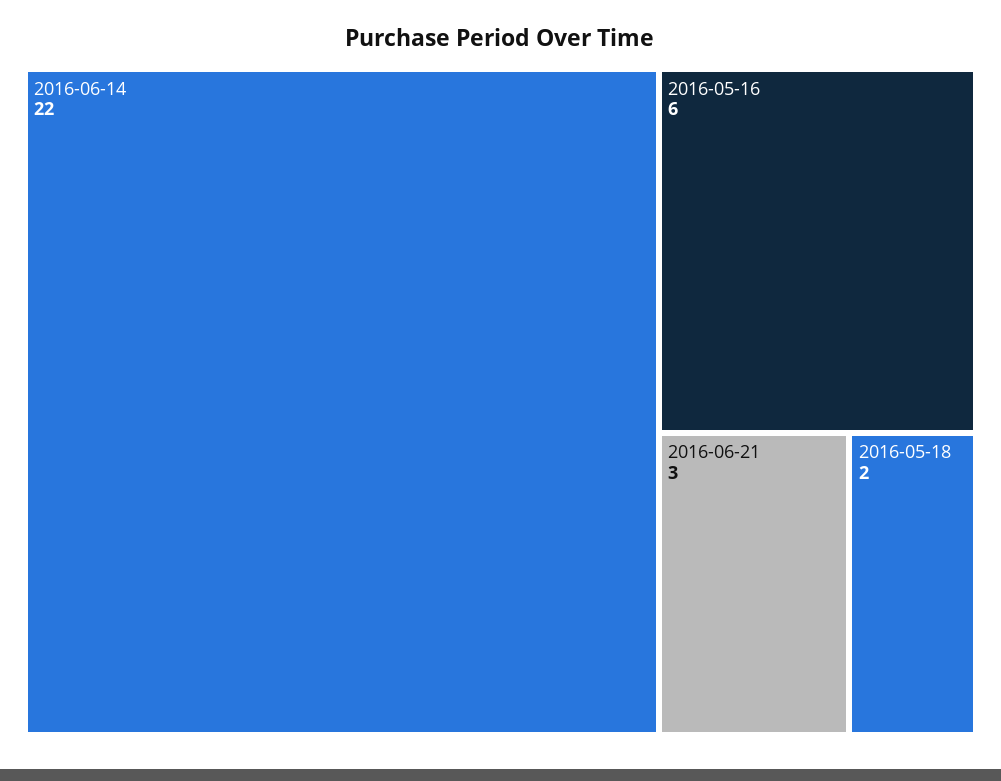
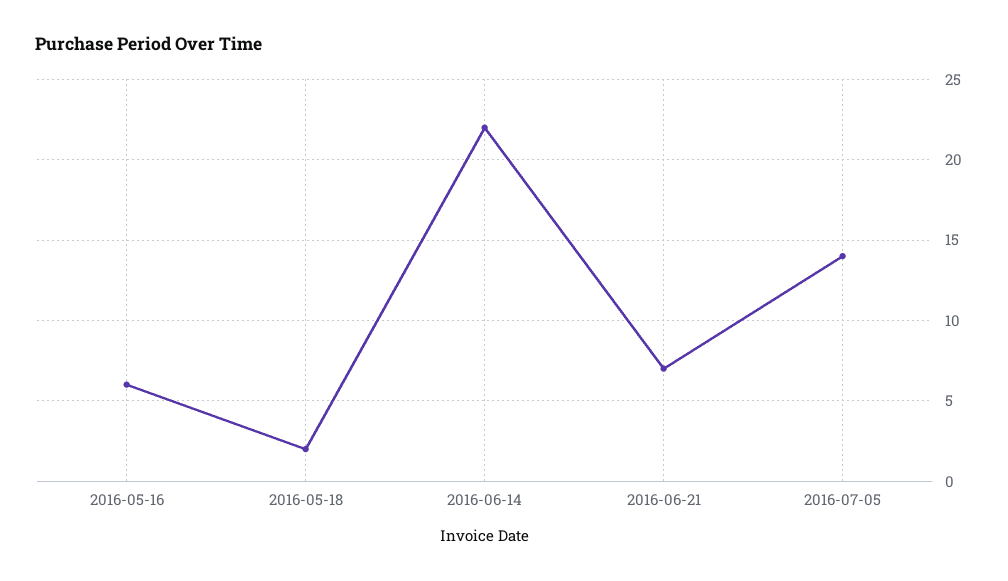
2016-06-21: 3 -> 7
2016-07-05: none -> 14

